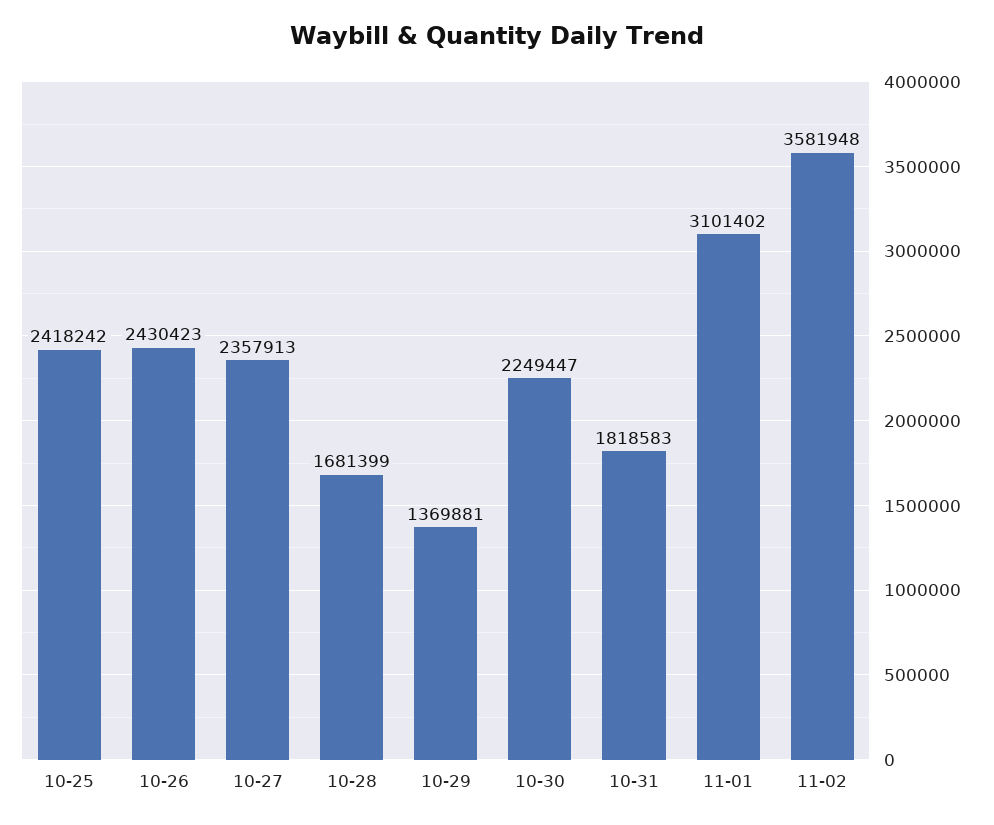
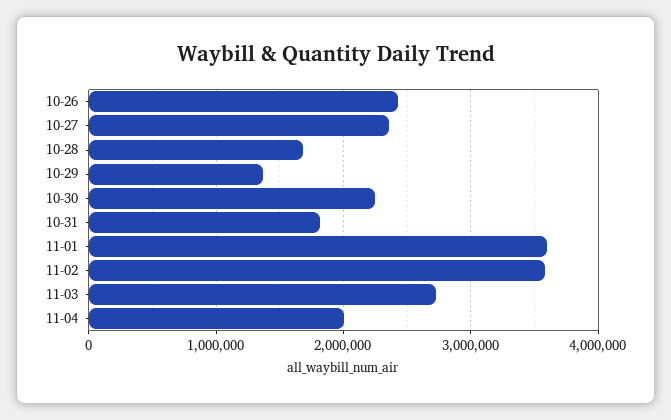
10-25: 2418242 -> none
11-01: 3101402 -> 3600000
11-03: none -> 2700000
11-04: none -> 2000000

